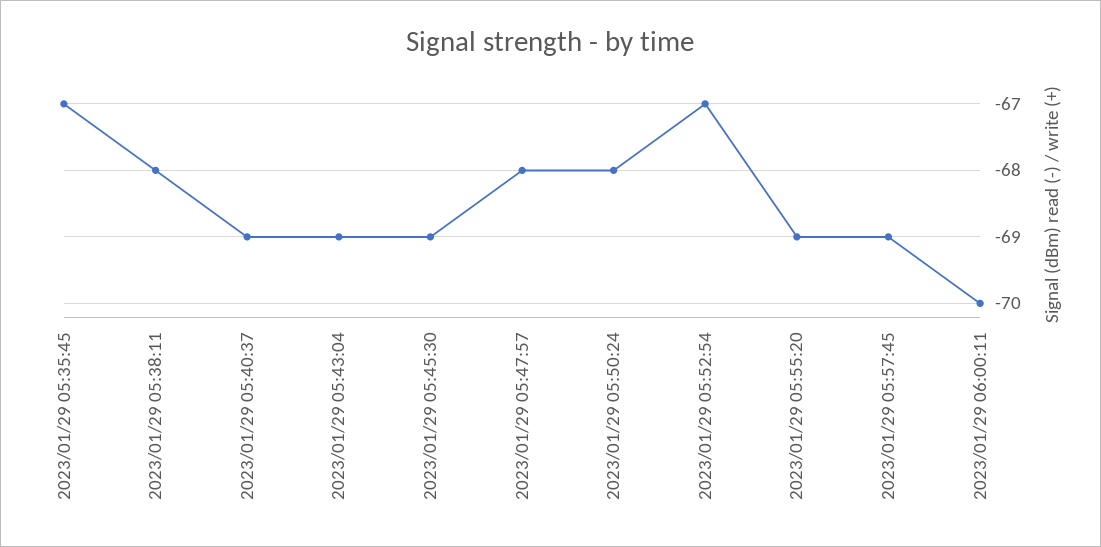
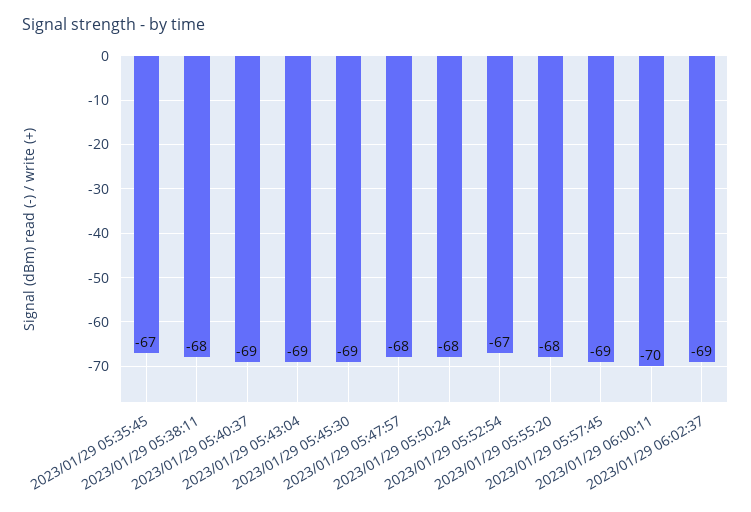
2023/01/29 05:55:20: -69 -> -68
2023/01/29 06:02:37: none -> -69

